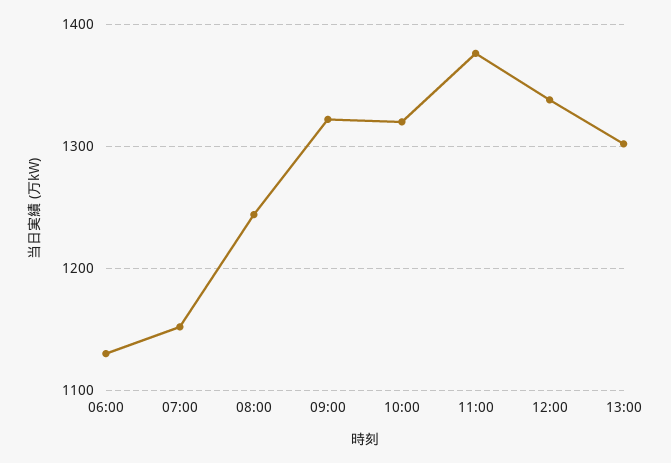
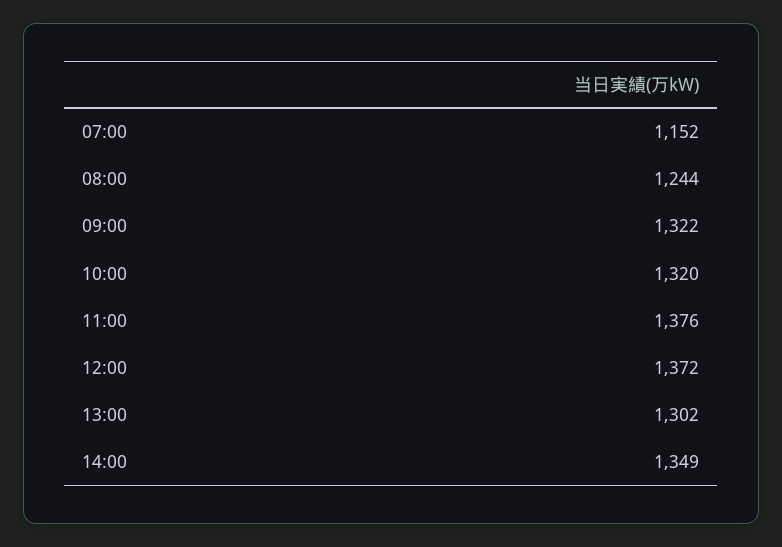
06:00: 1130 -> none
12:00: 1340 -> 1372
14:00: none -> 1349

